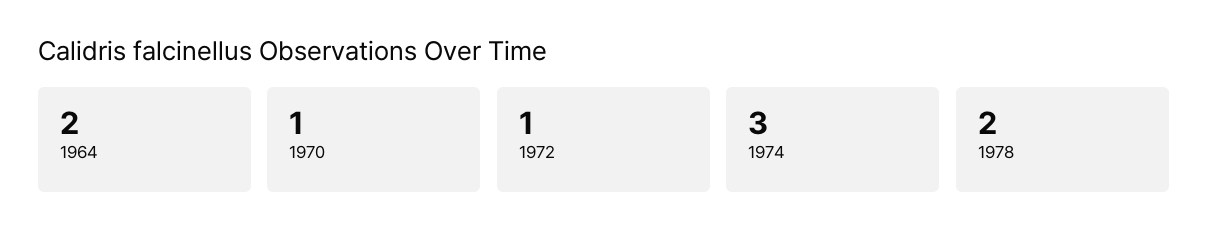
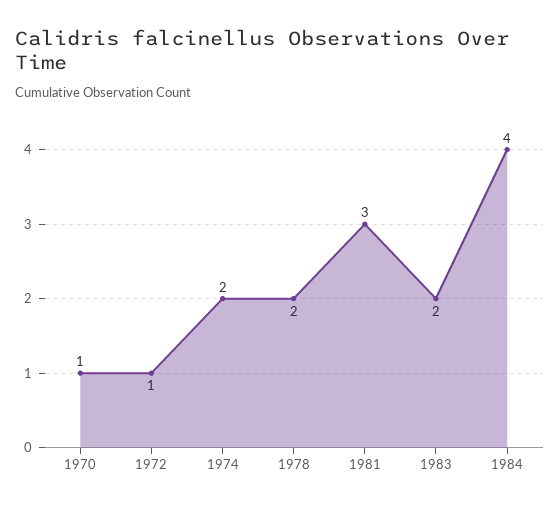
1964: 2 -> none
1974: 3 -> 2
1981: none -> 3
1983: none -> 2
1984: none -> 4

